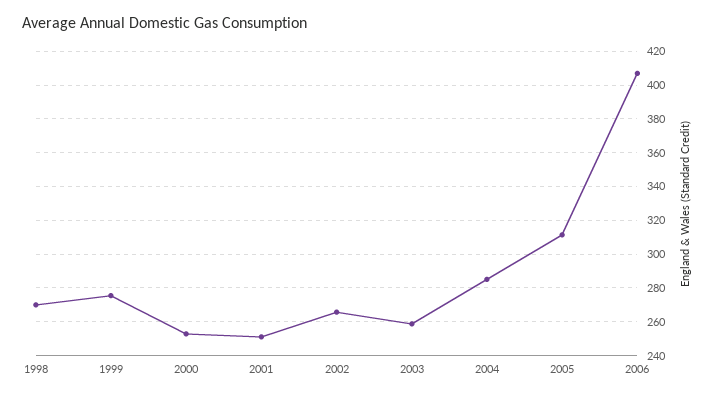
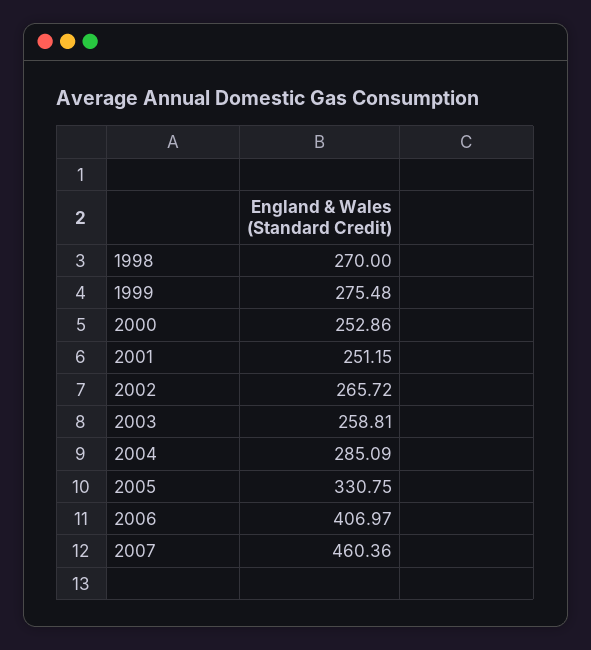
2005: 310 -> 330.75
2007: none -> 460.36

